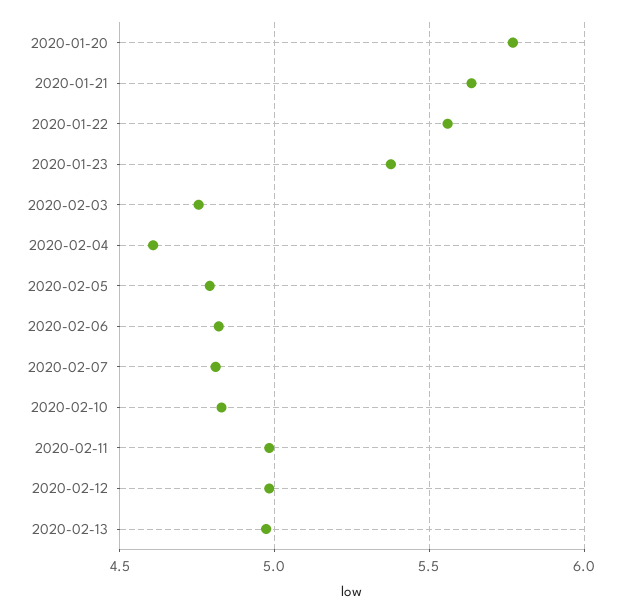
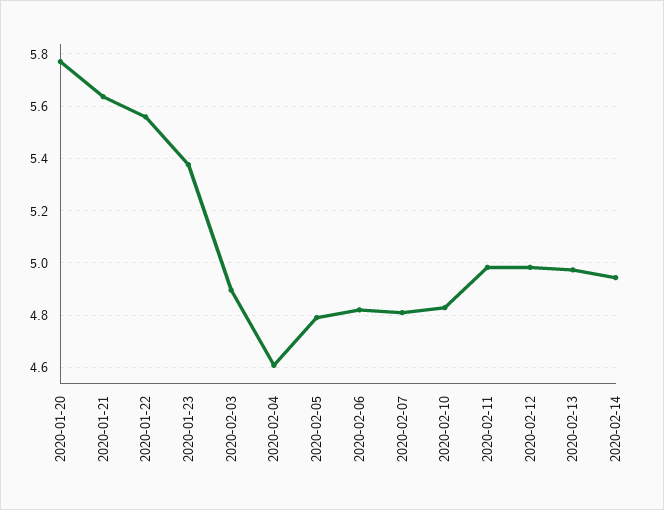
2020-02-03: 4.75 -> 4.9
2020-02-14: none -> 4.95

